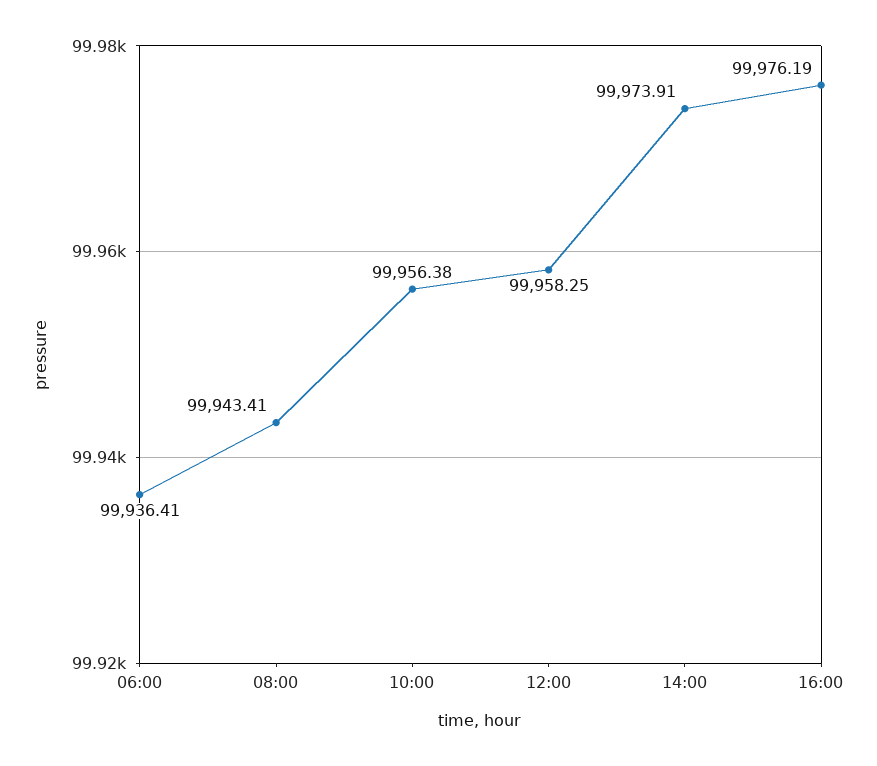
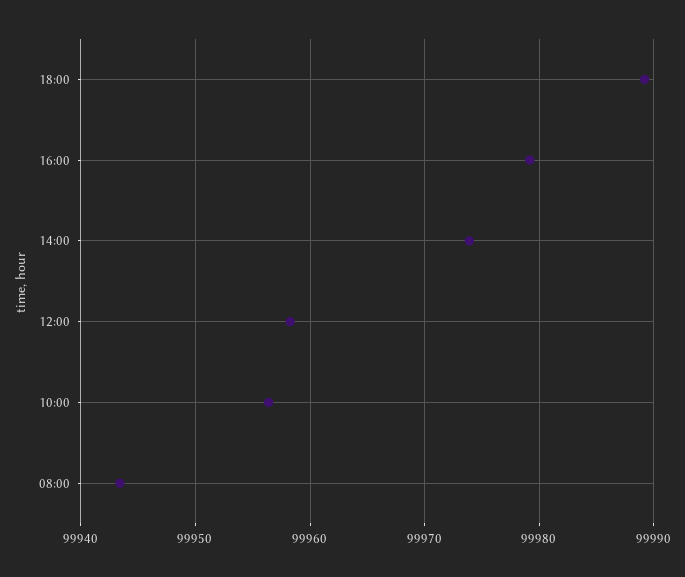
06:00: 99936.41 -> none
16:00: 99976.19 -> 99979
18:00: none -> 99989

